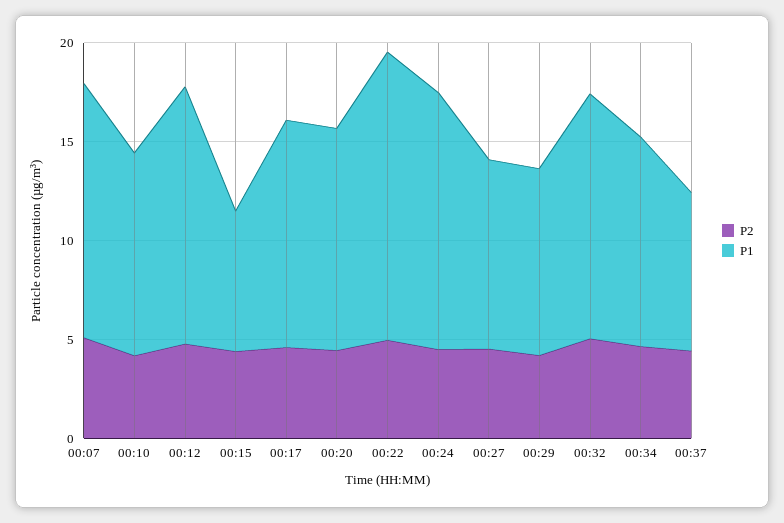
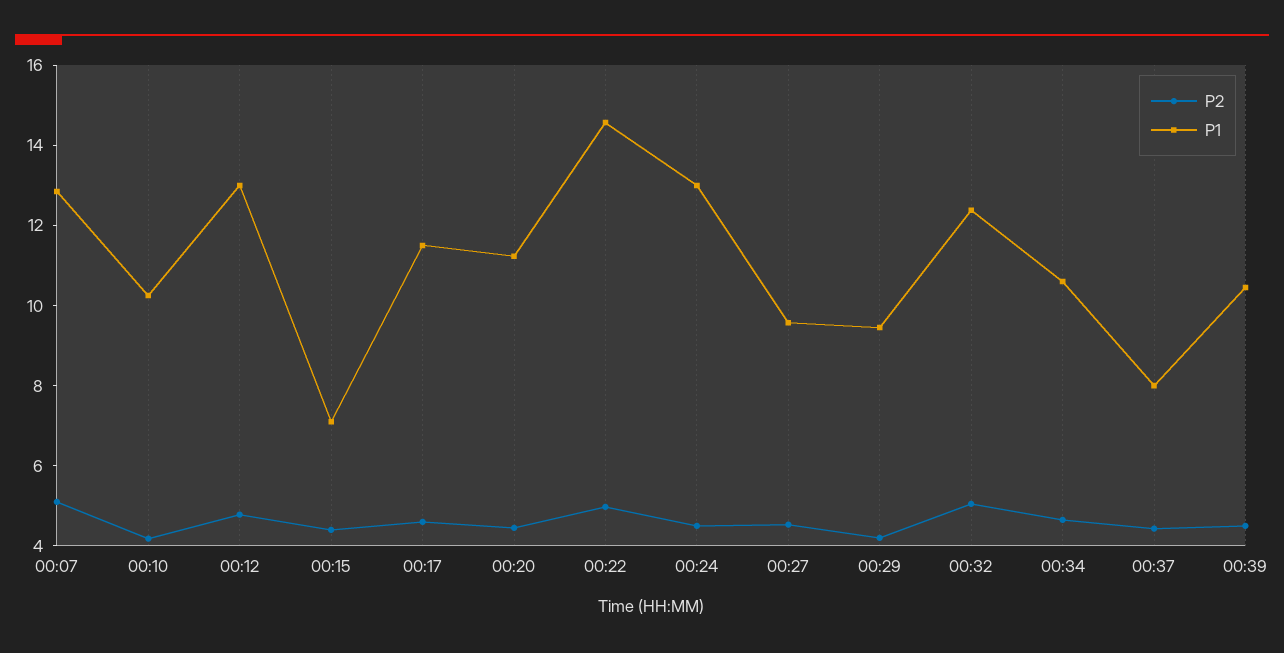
P2, 00:39: none -> 4.5
P1, 00:39: none -> 10.5

